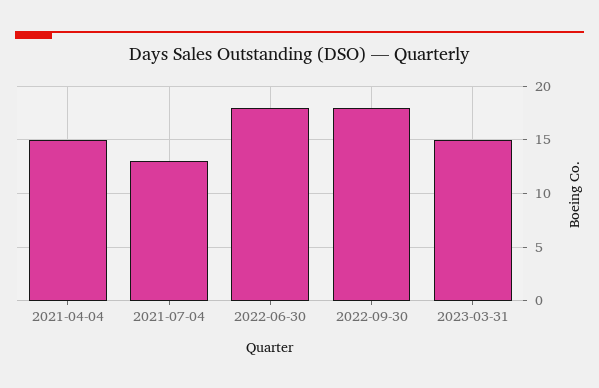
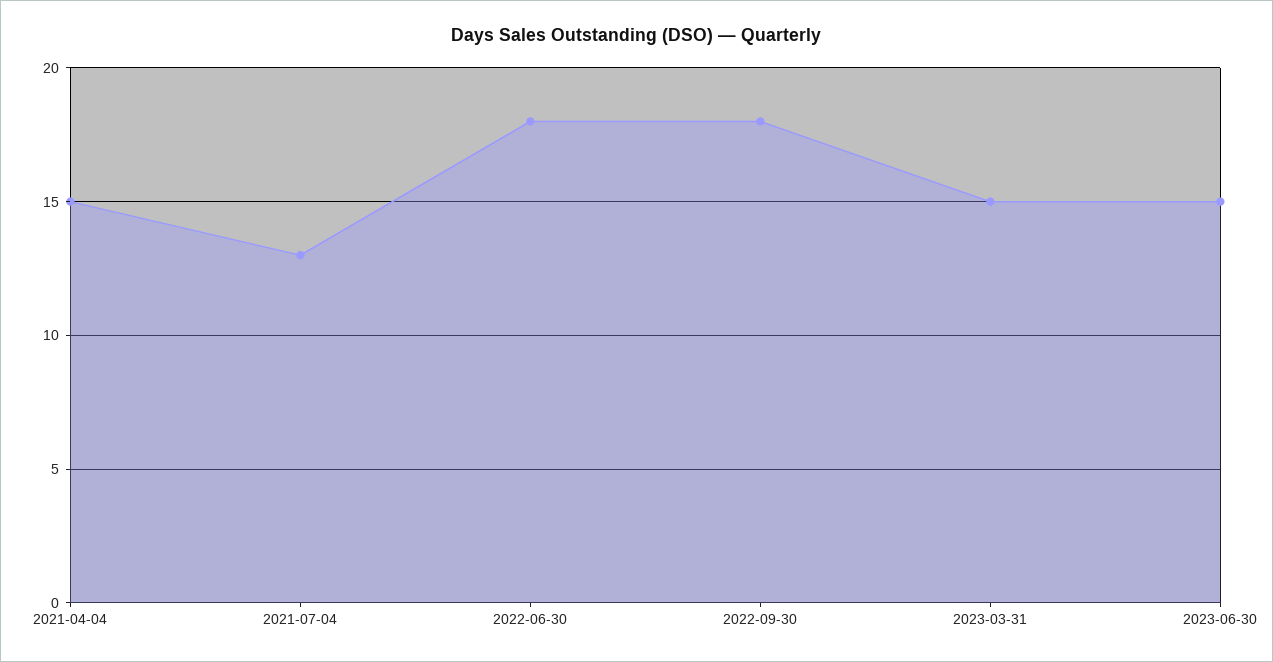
2023-06-30: none -> 15

